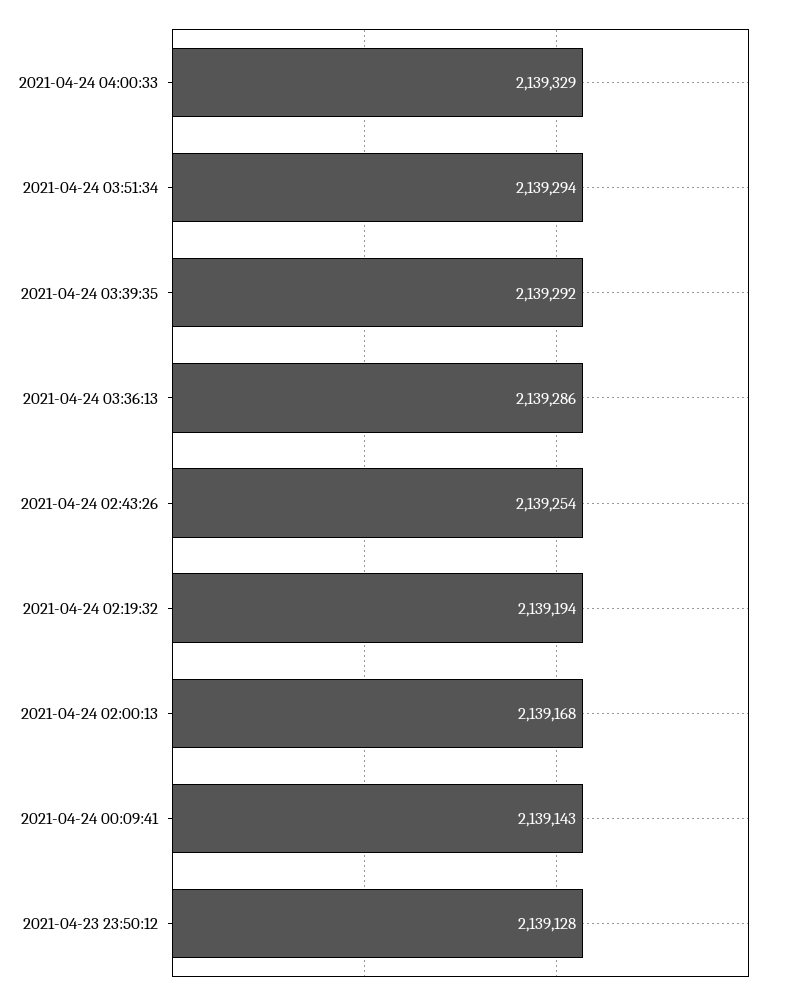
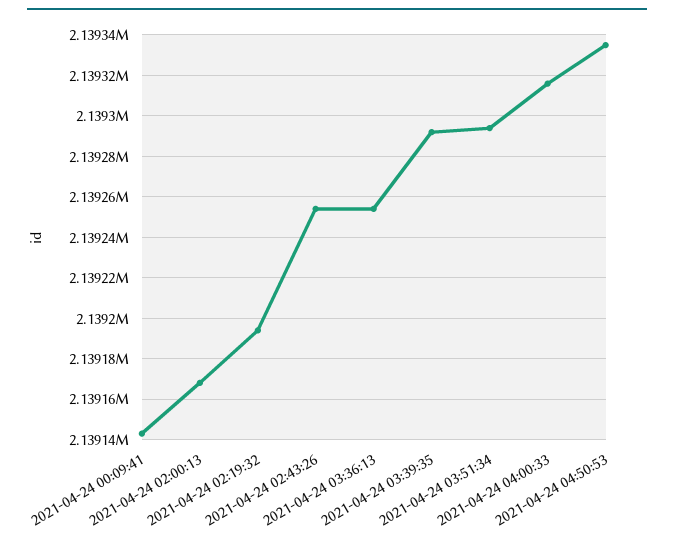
2021-04-24 04:00:33: 2139329 -> 2139315
2021-04-24 03:36:13: 2139286 -> 2139255
2021-04-23 23:50:12: 2139128 -> none
2021-04-24 04:50:53: none -> 2139335

